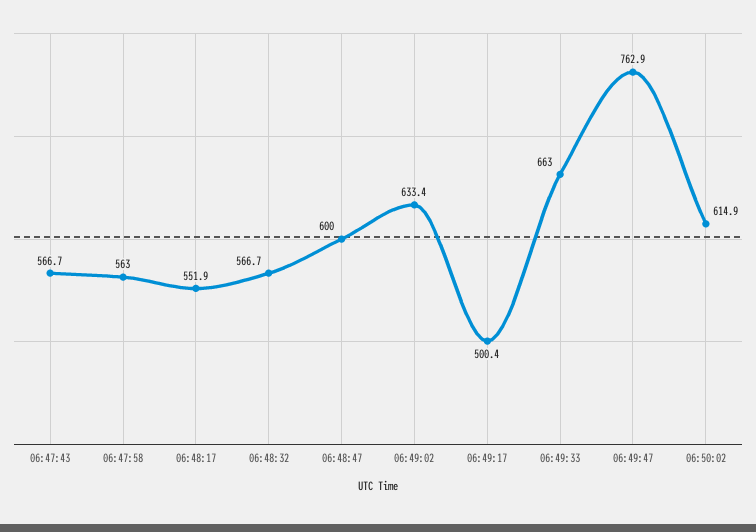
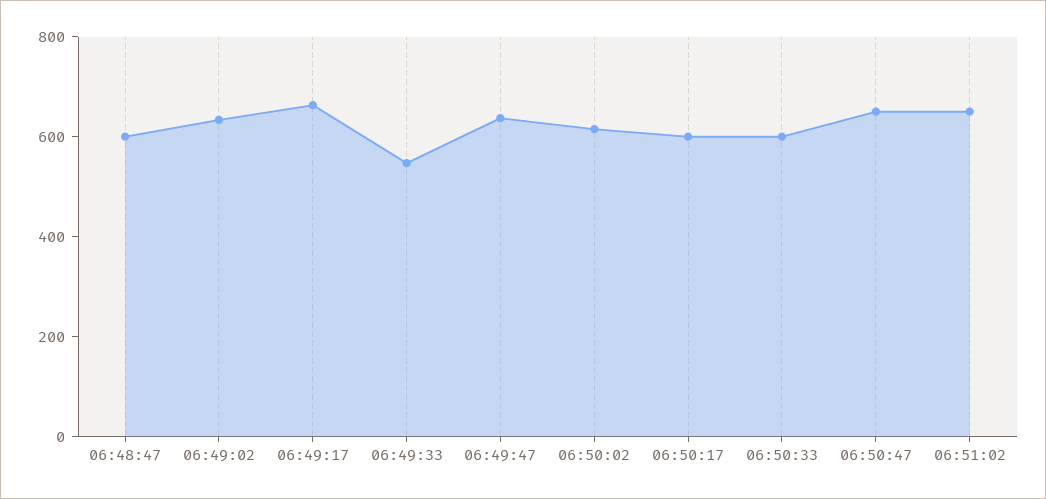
06:47:43: 566.7 -> none
06:47:58: 563 -> none
06:48:17: 551.9 -> none
06:48:32: 566.7 -> none
06:49:17: 500.4 -> 650
06:49:33: 663 -> 550
06:49:47: 762.9 -> 650
06:50:17: none -> 600
06:50:33: none -> 600
06:50:47: none -> 650
06:51:02: none -> 650

